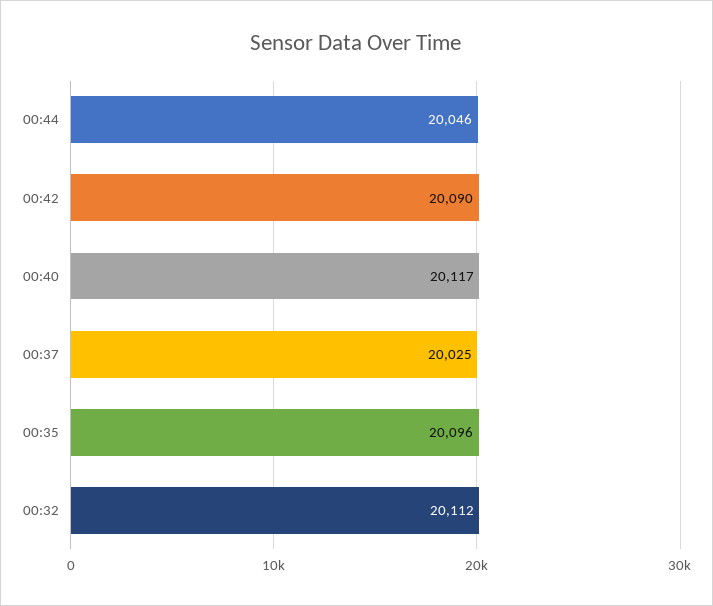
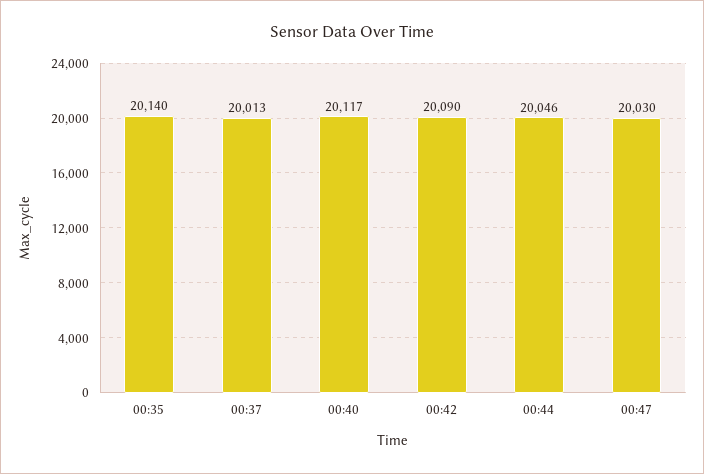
00:37: 20025 -> 20013
00:35: 20096 -> 20140
00:32: 20112 -> none
00:47: none -> 20030

